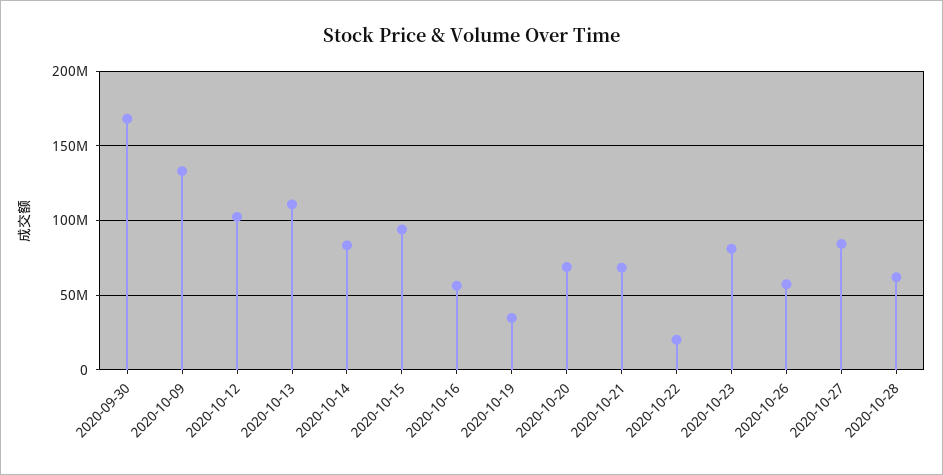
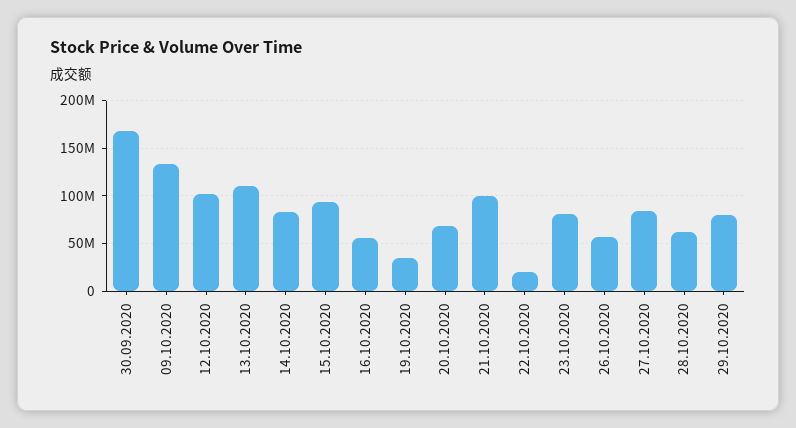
2020-10-21: 70000000 -> 100000000
29.10.2020: none -> 80000000

